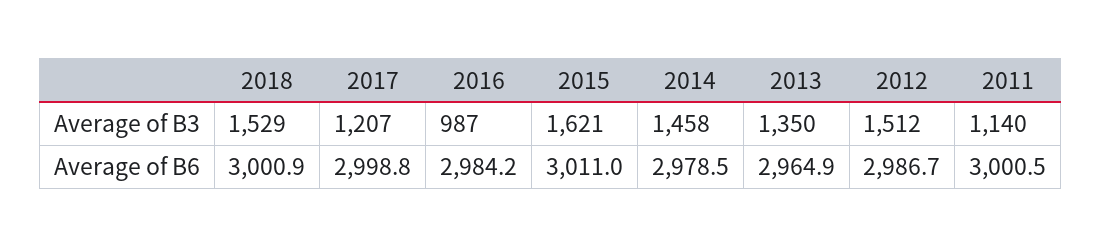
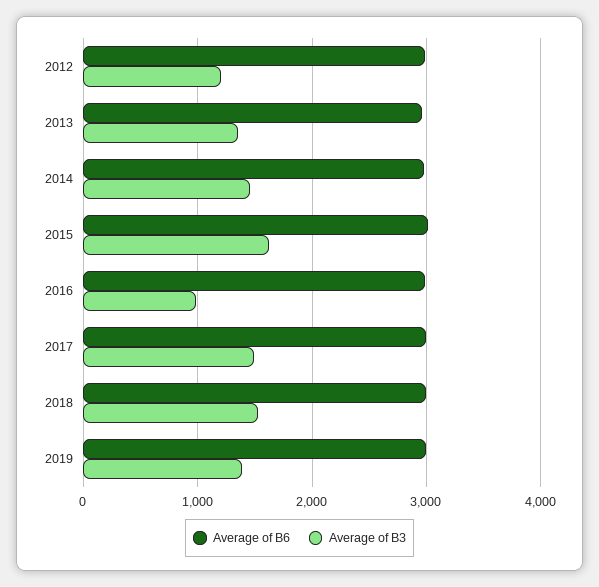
Average of B3, 2017: 1207 -> 1500
Average of B3, 2012: 1512 -> 1200
Average of B3, 2011: 1140 -> none
Average of B6, 2011: 3000.5 -> none
Average of B6, 2019: none -> 3000
Average of B3, 2019: none -> 1400

